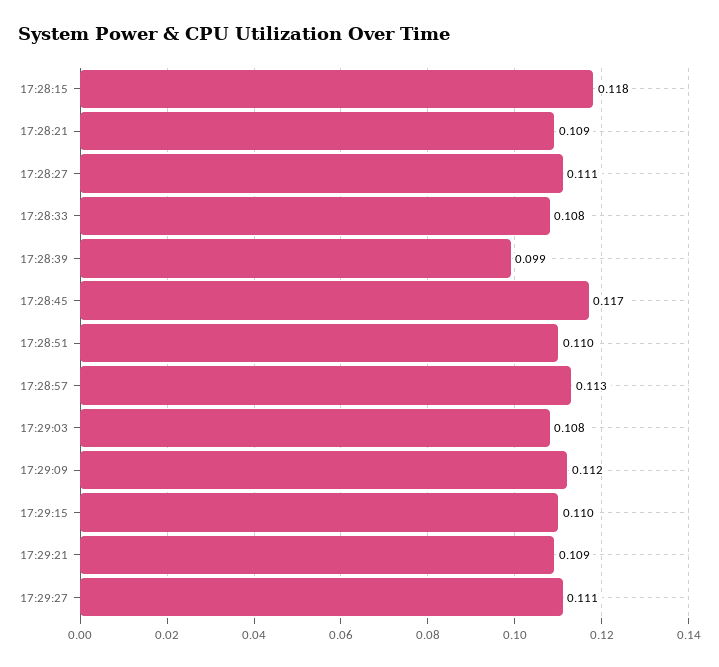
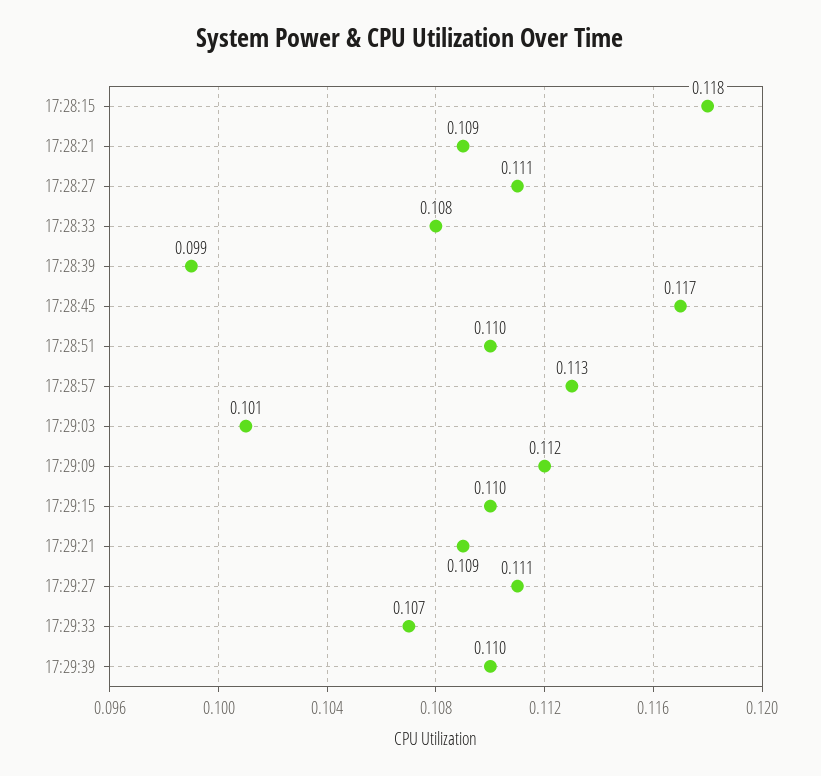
17:29:03: 0.108 -> 0.101
17:29:33: none -> 0.107
17:29:39: none -> 0.11

